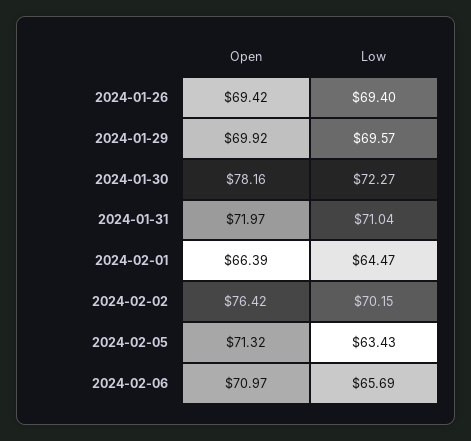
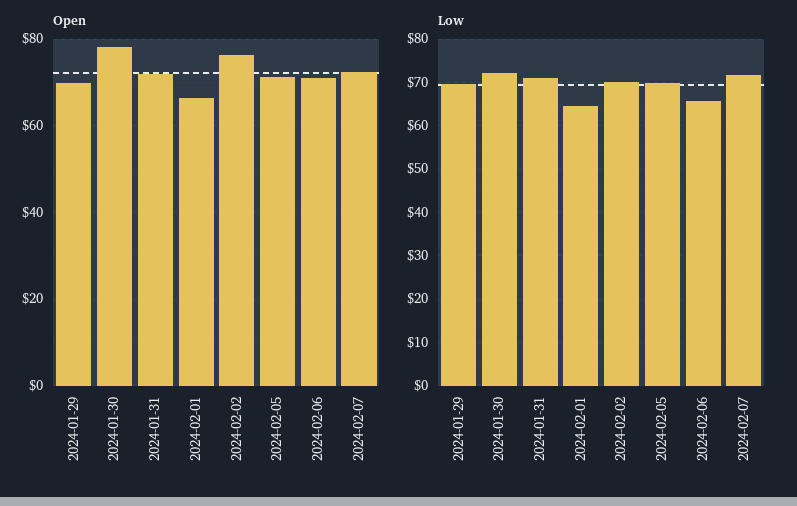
Open, 2024-01-26: 69.42 -> none
Low, 2024-01-26: 69.4 -> none
Low, 2024-02-05: 63.43 -> 70
Open, 2024-02-07: none -> 72
Low, 2024-02-07: none -> 72

